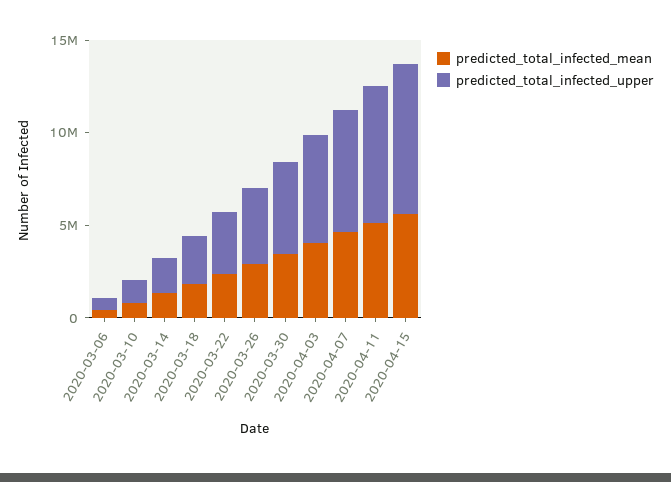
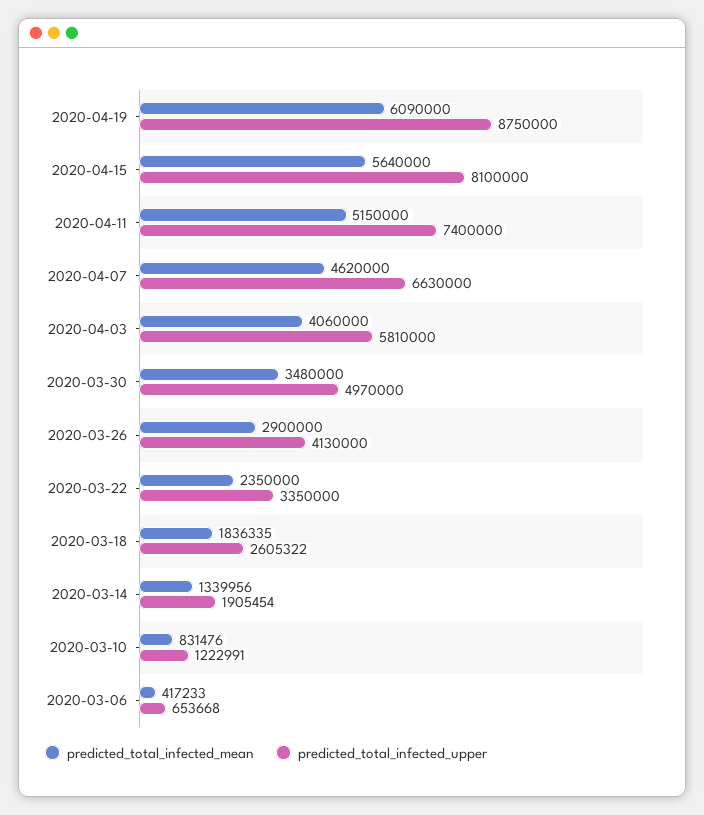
predicted_total_infected_mean, 2020-04-19: none -> 6090000
predicted_total_infected_upper, 2020-04-19: none -> 8750000

